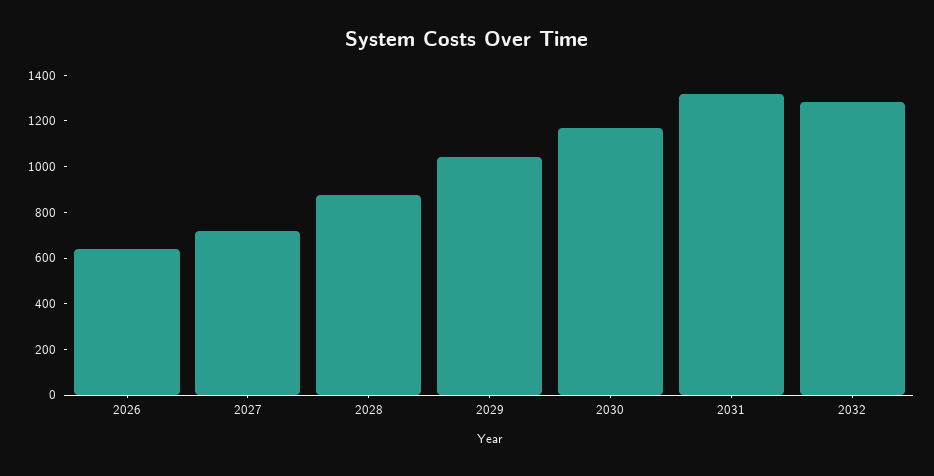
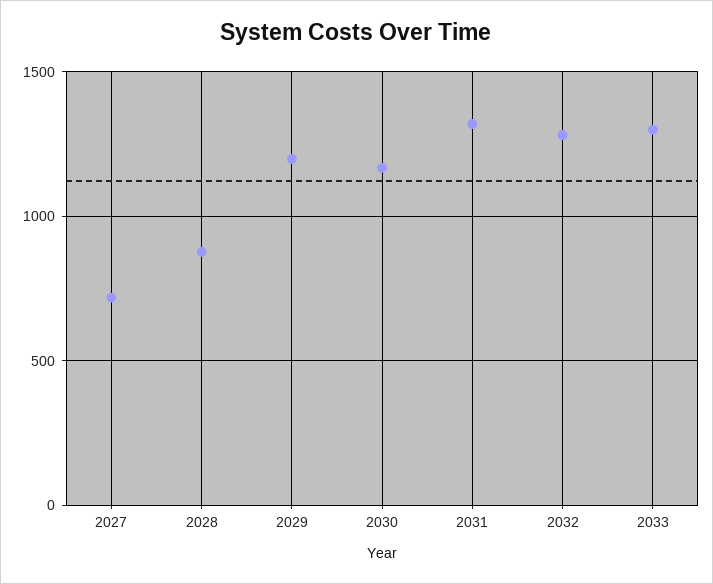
2026: 650 -> none
2029: 1050 -> 1200
2033: none -> 1300

